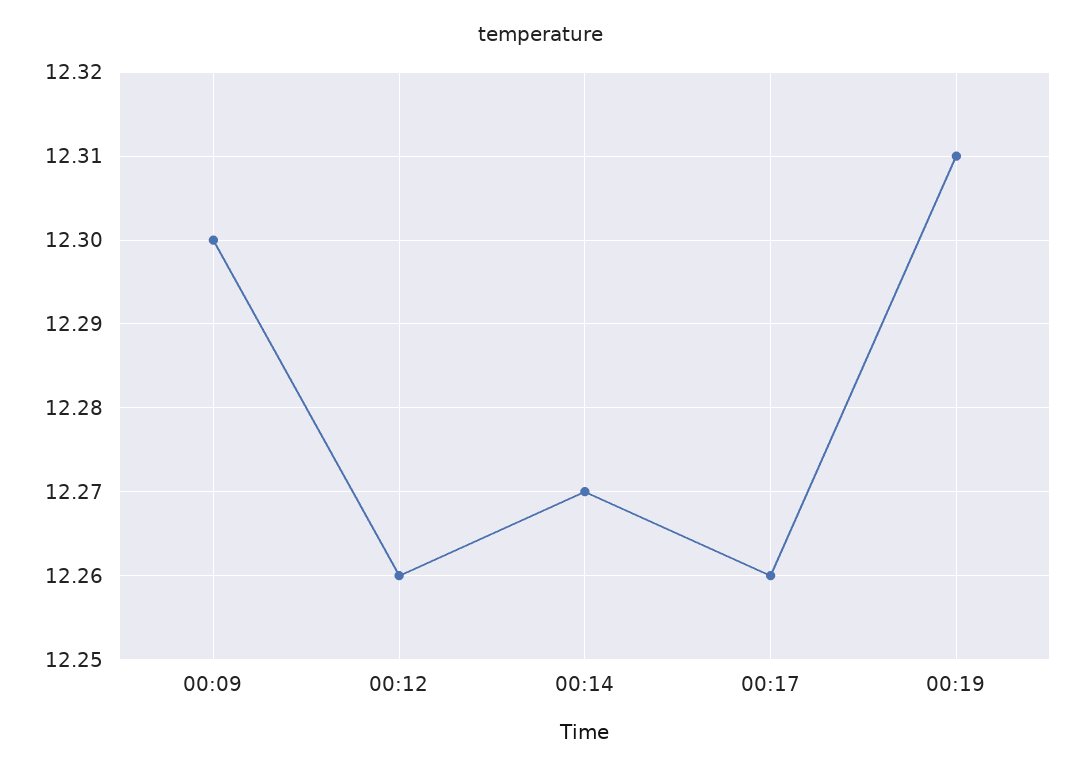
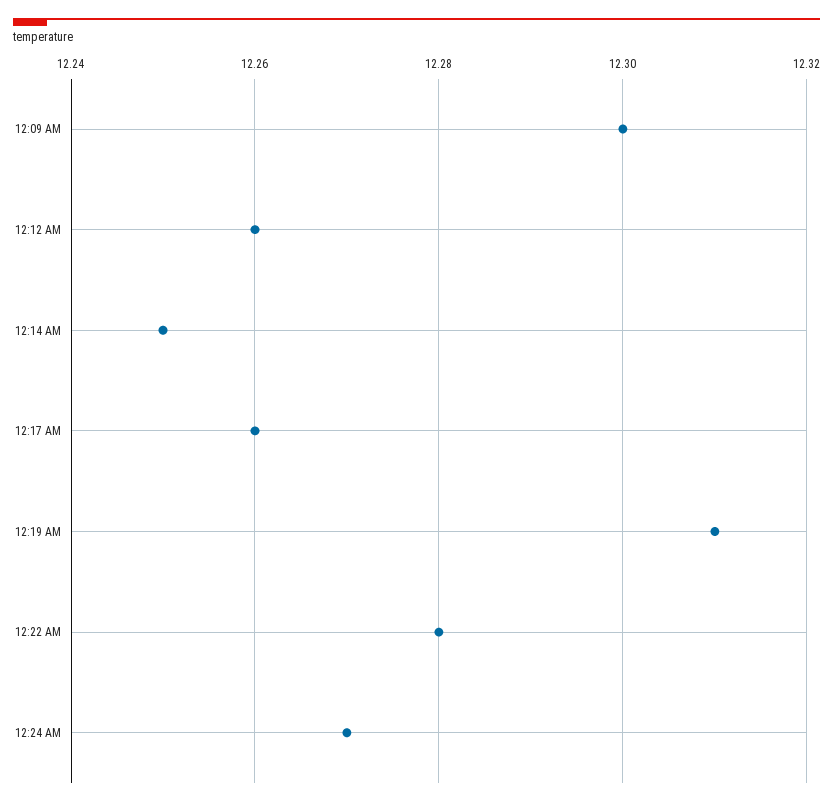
00:14: 12.27 -> 12.25
12:22 AM: none -> 12.28
12:24 AM: none -> 12.27

